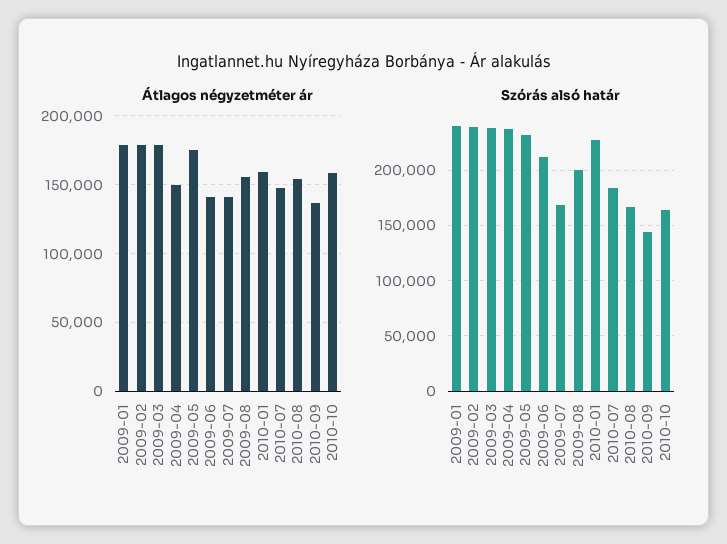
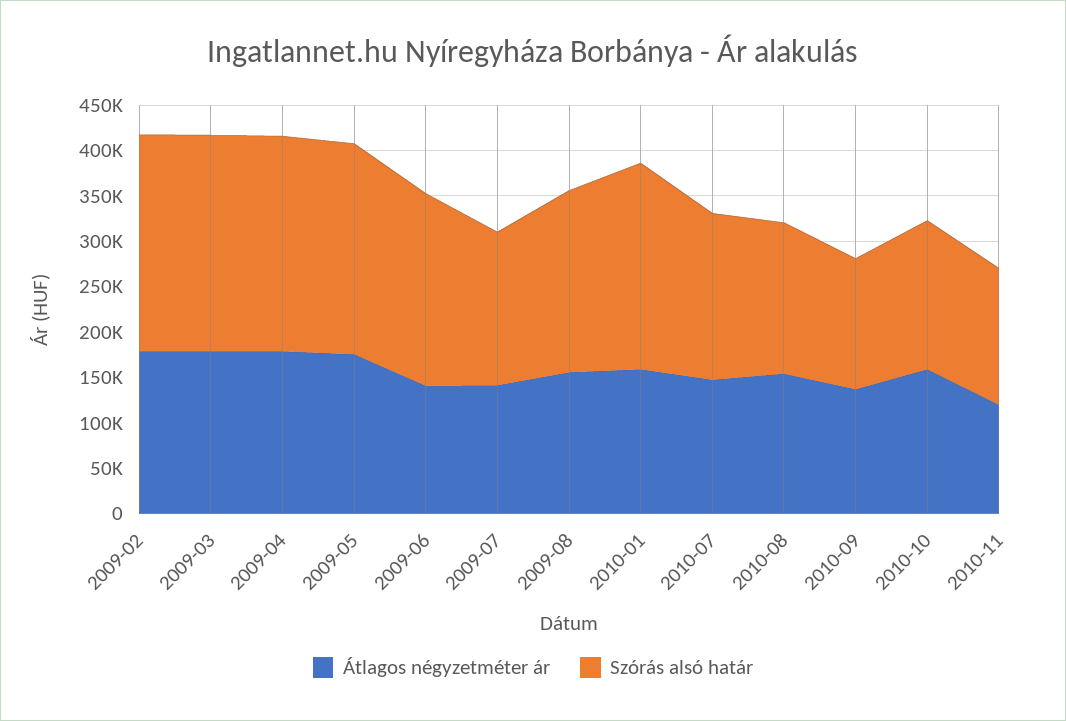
Átlagos négyzetméter ár, 2009-01: 180000 -> none
Átlagos négyzetméter ár, 2009-04: 150000 -> 180000
Szórás alsó határ, 2009-01: 240000 -> none
Átlagos négyzetméter ár, 2010-11: none -> 120000
Szórás alsó határ, 2010-11: none -> 150000

